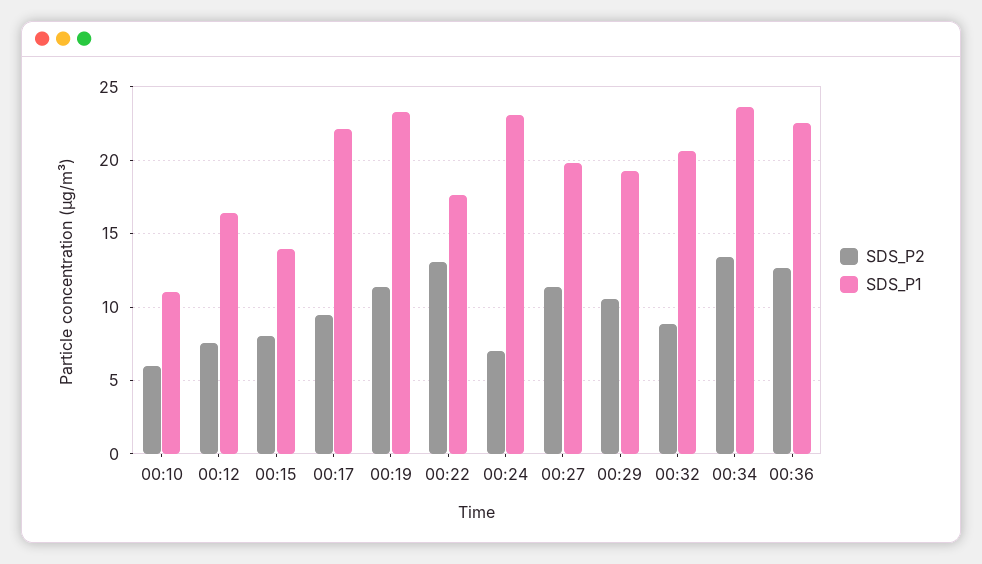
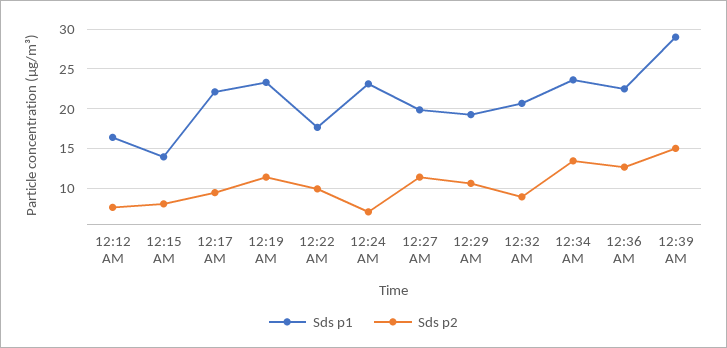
SDS_P2, 00:10: 6 -> none
SDS_P1, 00:10: 11 -> none
SDS_P2, 00:22: 13 -> 10
SDS_P1, 12:39 AM: none -> 29
SDS_P2, 12:39 AM: none -> 15

